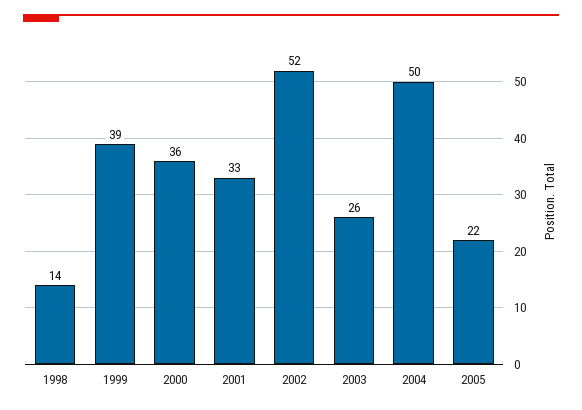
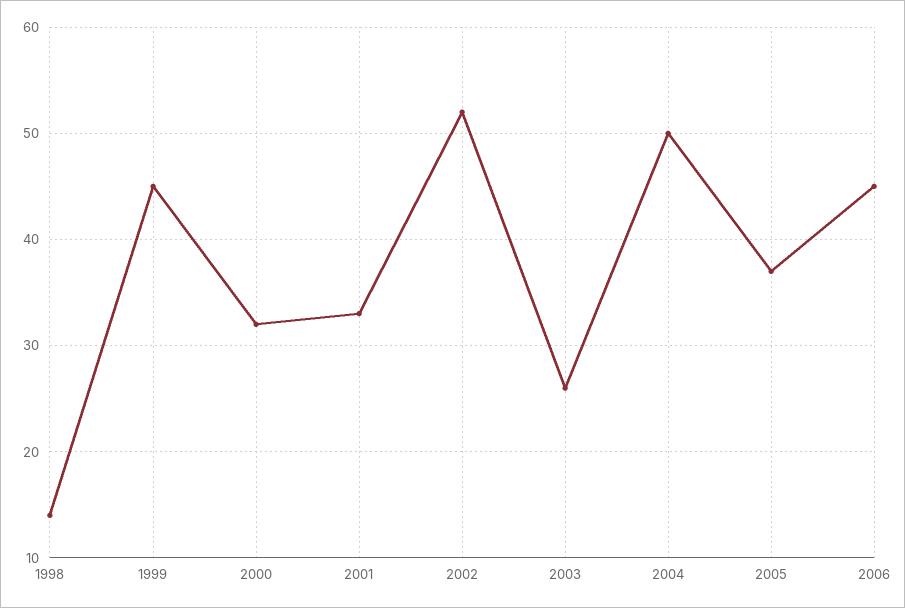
1999: 39 -> 45
2000: 36 -> 32
2005: 22 -> 37
2006: none -> 45

